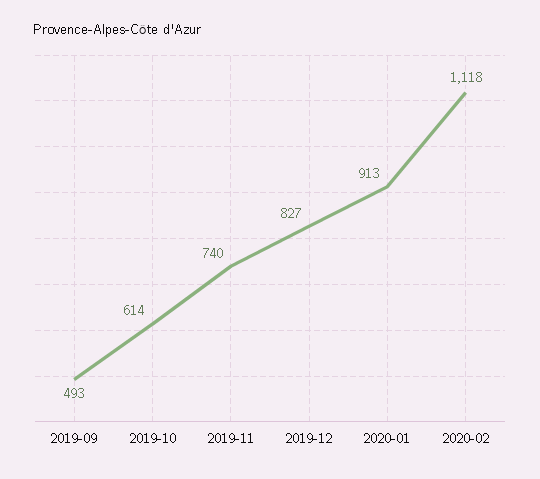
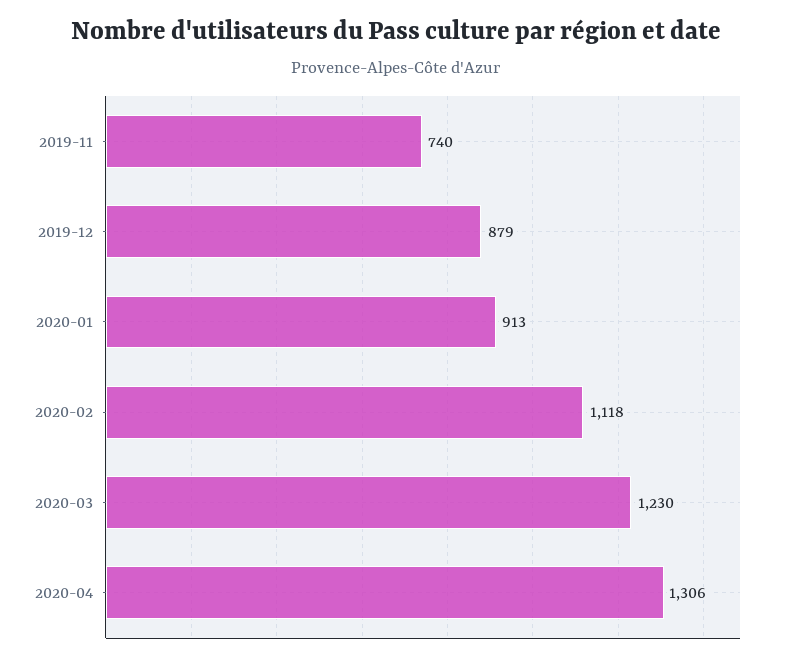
2019-09: 493 -> none
2019-10: 614 -> none
2019-12: 827 -> 879
2020-03: none -> 1230
2020-04: none -> 1306

